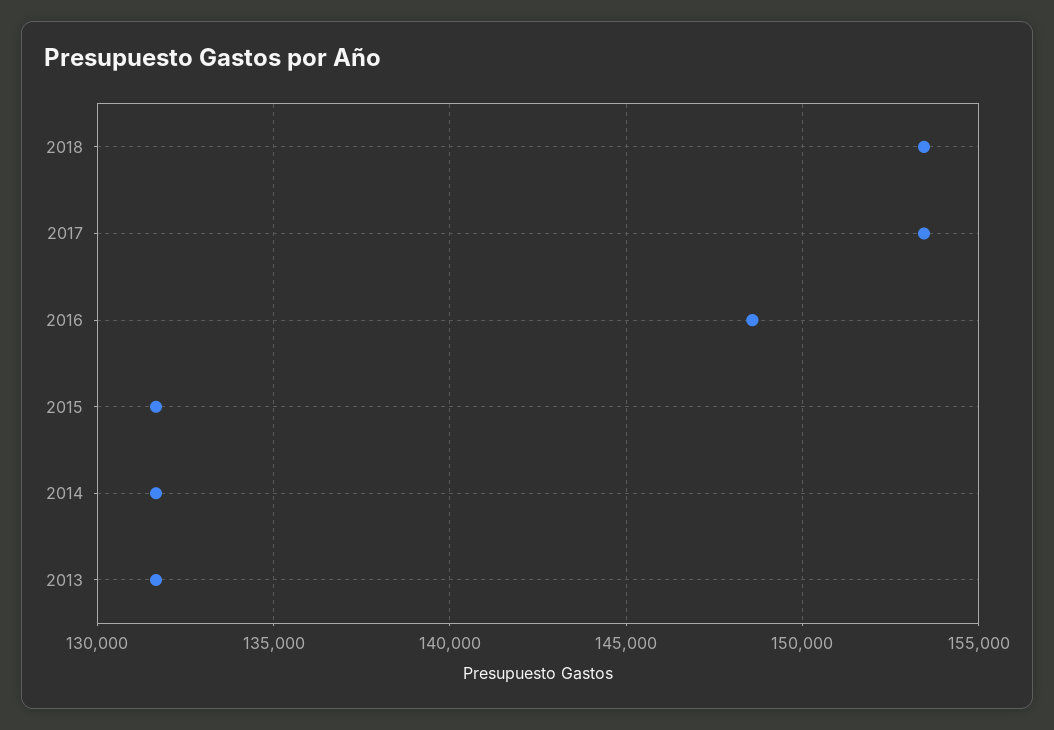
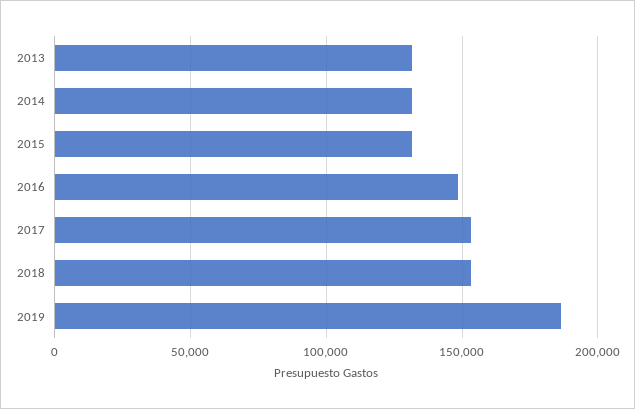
2019: none -> 185000

